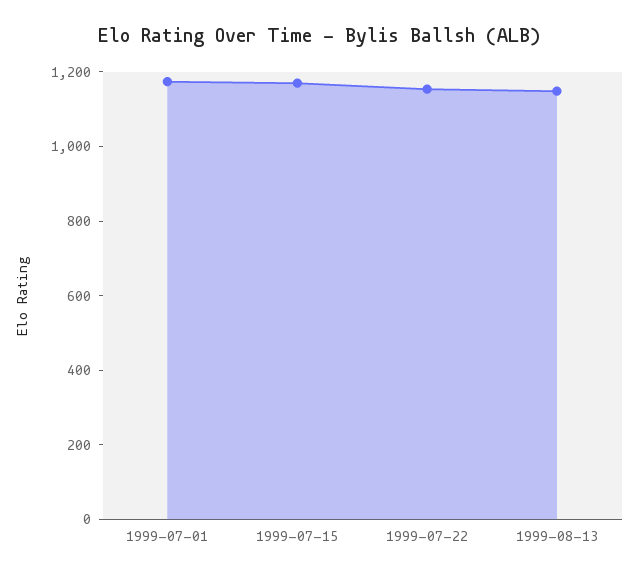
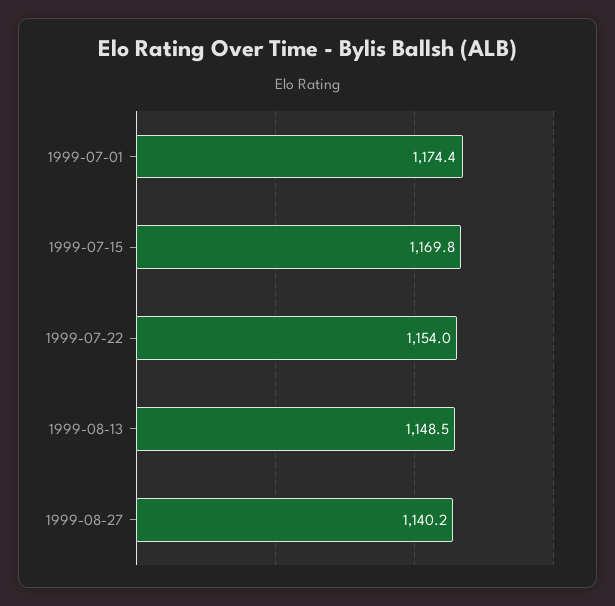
1999-08-27: none -> 1140.2

